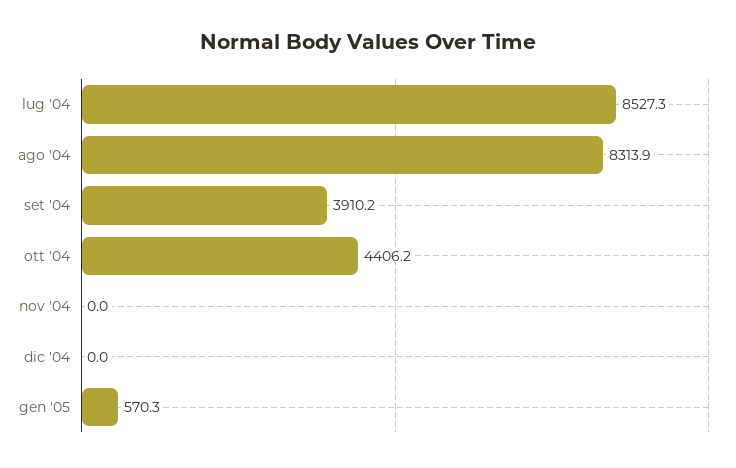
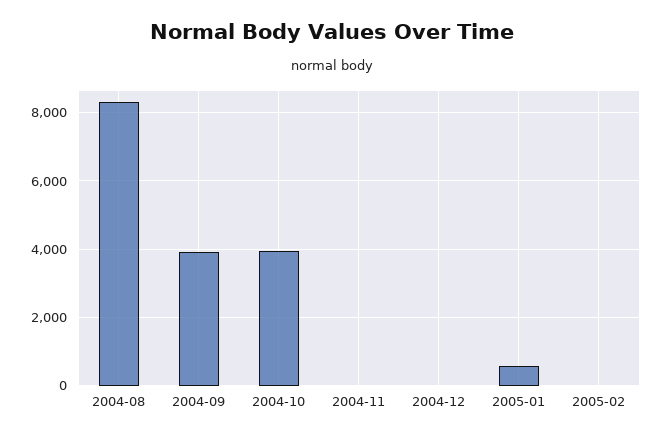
lug '04: 8527.3 -> none
ott '04: 4406.2 -> 4000
2005-02: none -> 0

